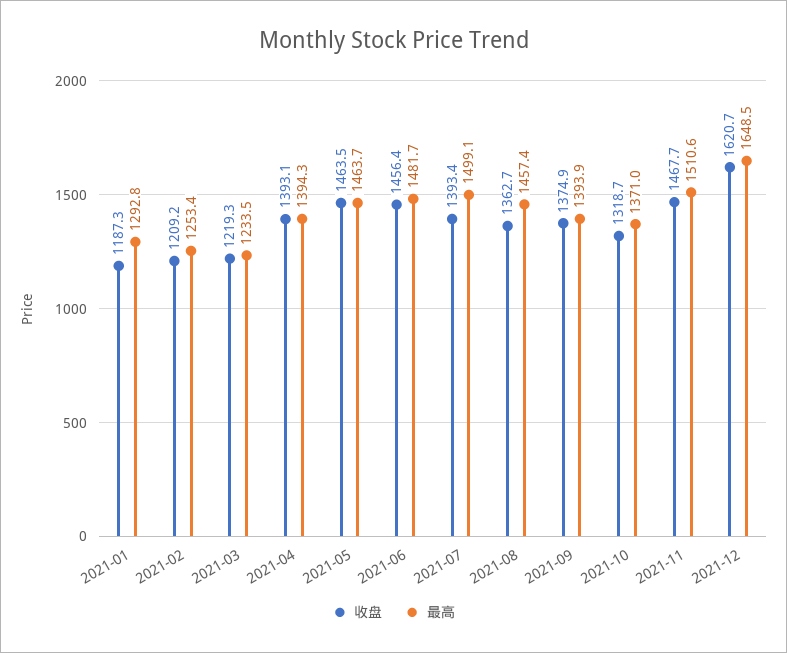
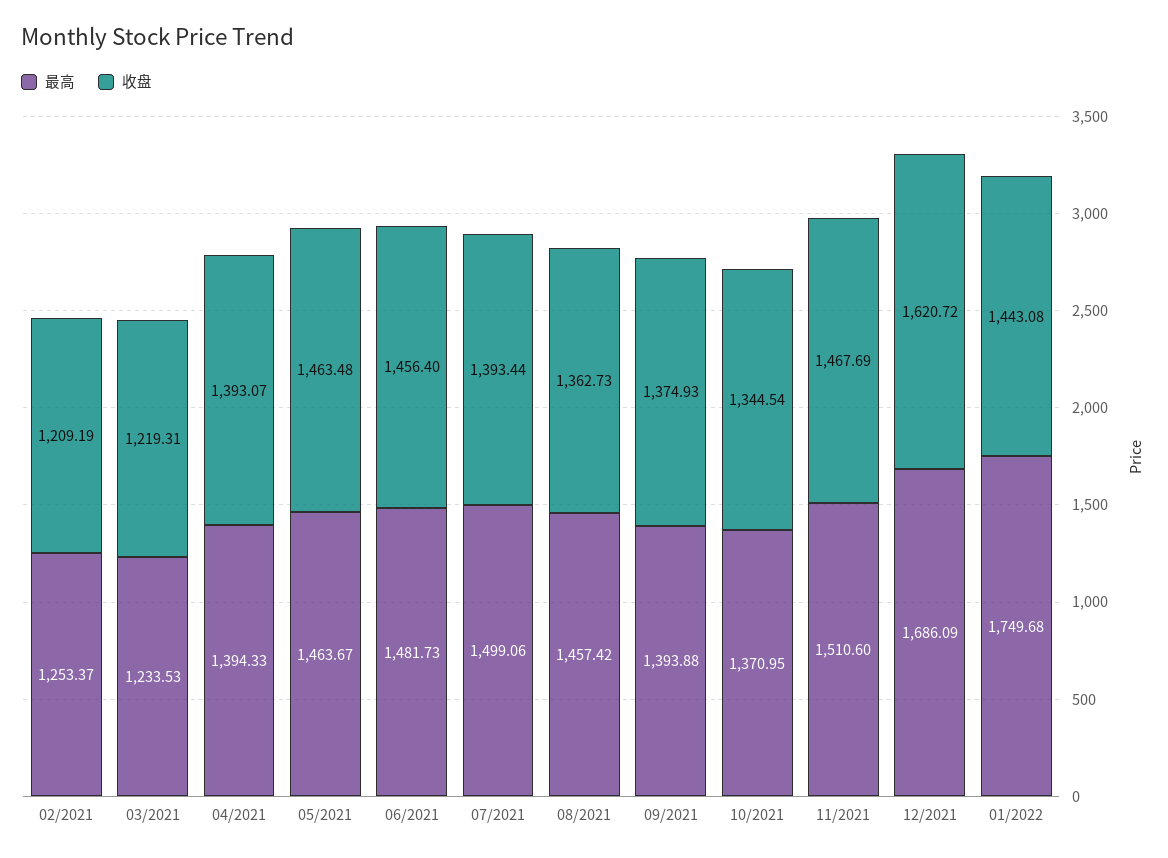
收盘, 2021-01: 1187.3 -> none
最高, 2021-01: 1292.8 -> none
收盘, 2021-10: 1318.7 -> 1344.54
最高, 2021-12: 1648.5 -> 1686.09
最高, 01/2022: none -> 1749.68
收盘, 01/2022: none -> 1443.08

